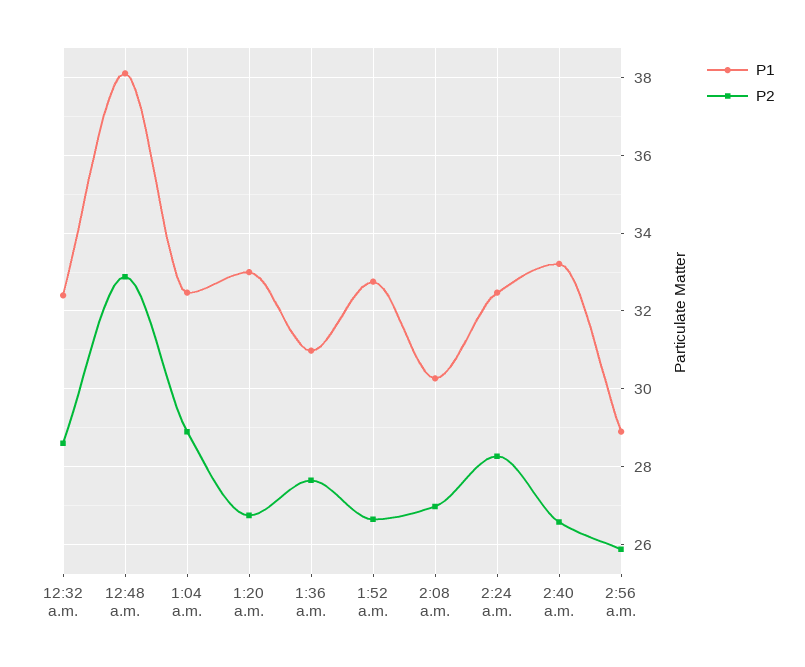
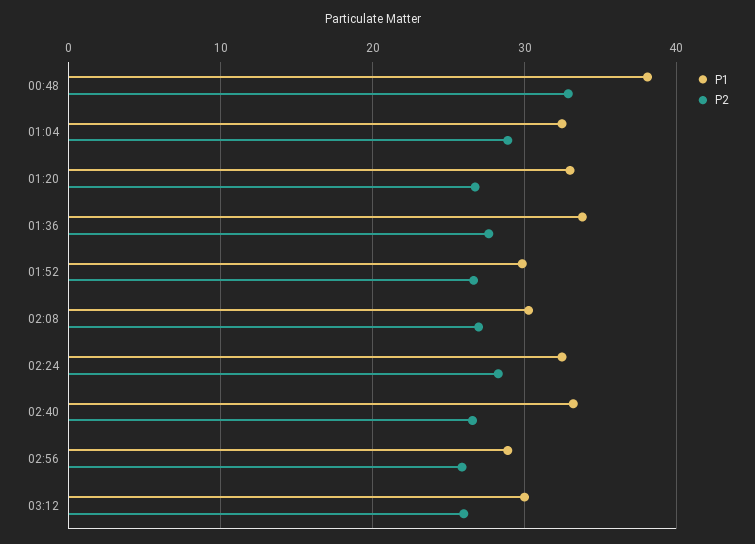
P1, 12:32 a.m.: 32.4 -> none
P2, 12:32 a.m.: 28.6 -> none
P1, 1:36 a.m.: 31 -> 34
P1, 1:52 a.m.: 32.8 -> 30
P1, 03:12: none -> 30
P2, 03:12: none -> 26

